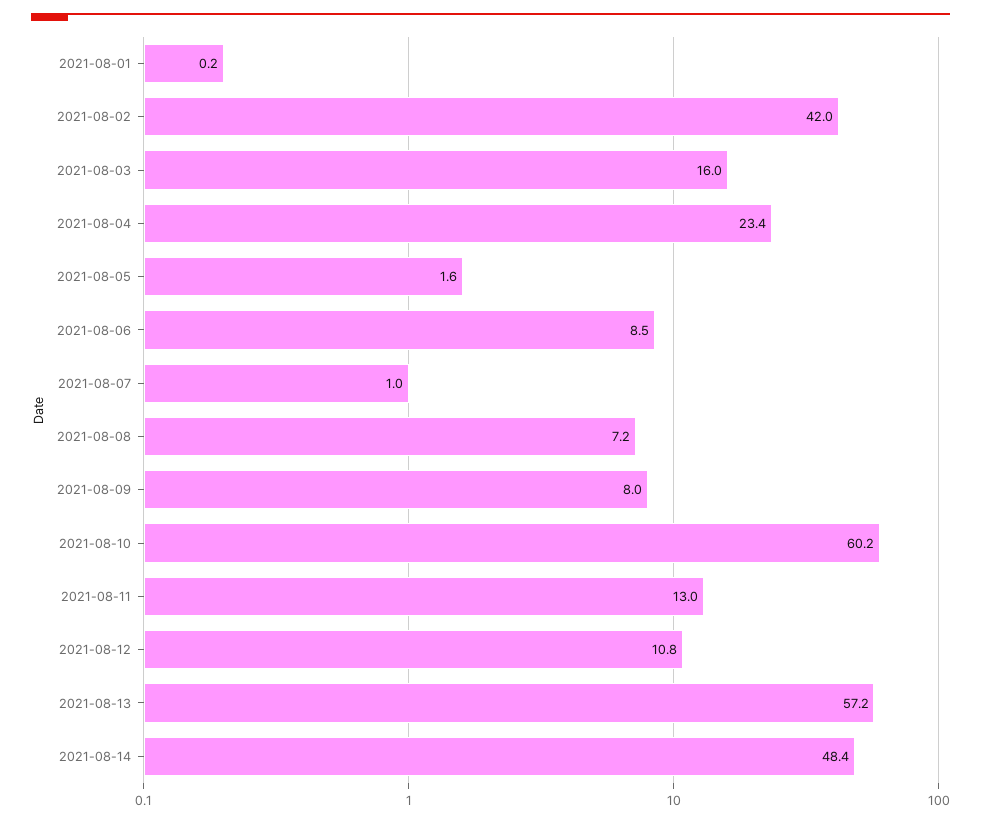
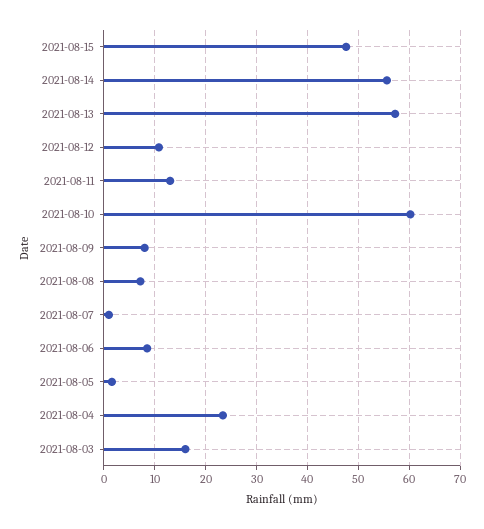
2021-08-01: 0.2 -> none
2021-08-02: 42 -> none
2021-08-14: 48.4 -> 56
2021-08-15: none -> 48

